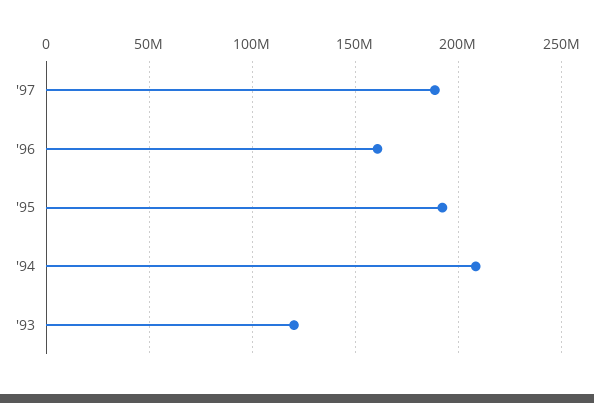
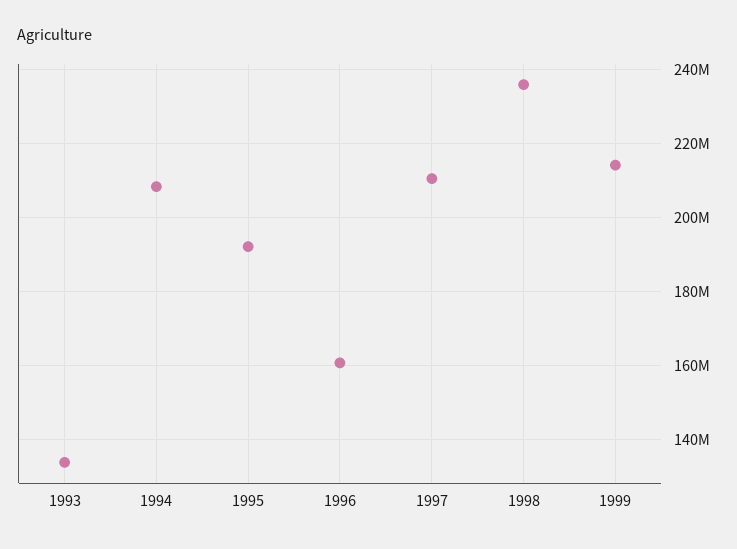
'97: 190000000 -> 210000000
'93: 120000000 -> 134000000
1998: none -> 236000000
1999: none -> 214000000

